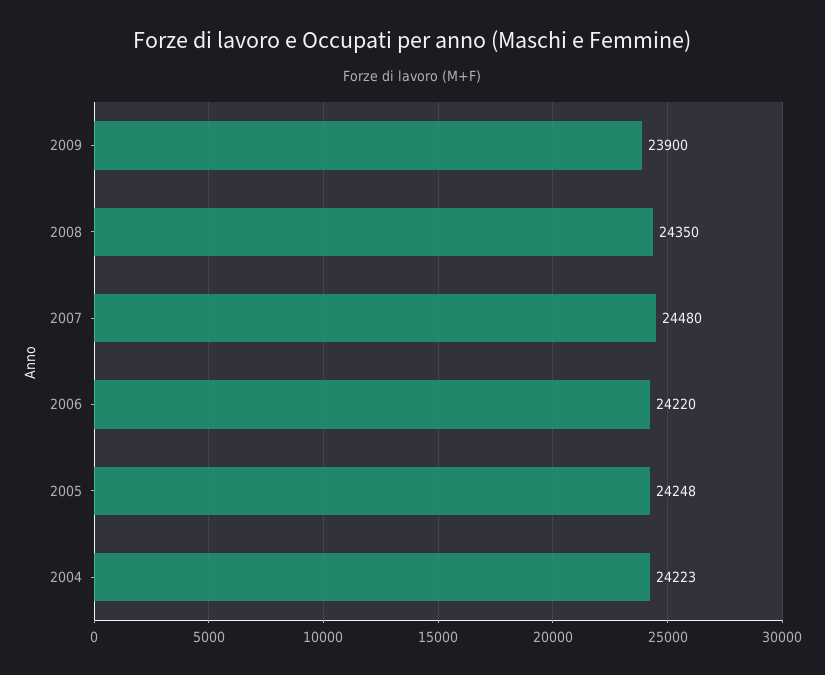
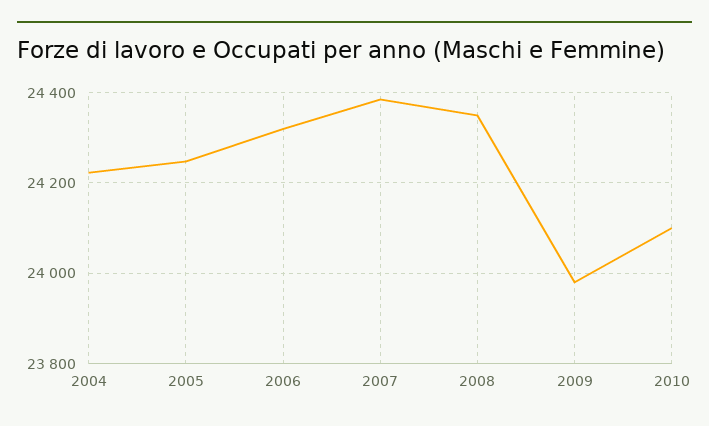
2009: 23900 -> 23980
2007: 24480 -> 24380
2006: 24220 -> 24320
2010: none -> 24100

